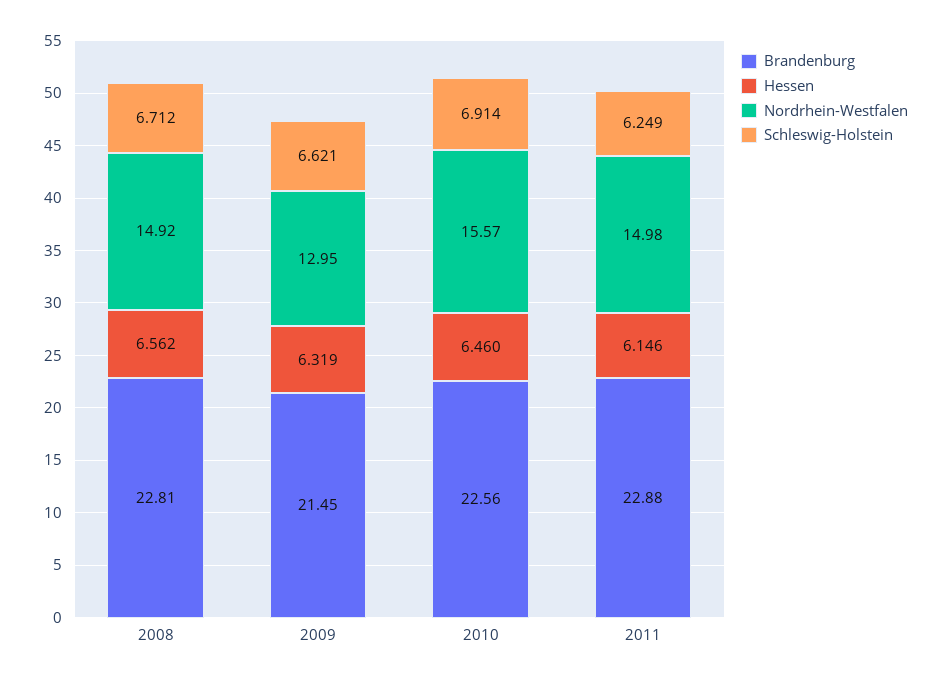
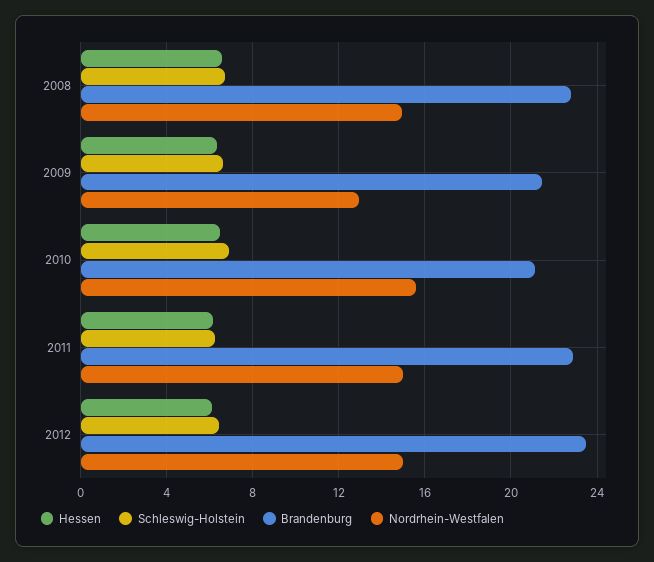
Brandenburg, 2010: 22.56 -> 21
Hessen, 2012: none -> 6
Schleswig-Holstein, 2012: none -> 6.5
Brandenburg, 2012: none -> 23.5
Nordrhein-Westfalen, 2012: none -> 15

